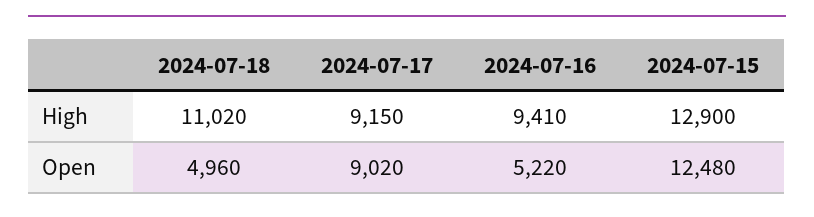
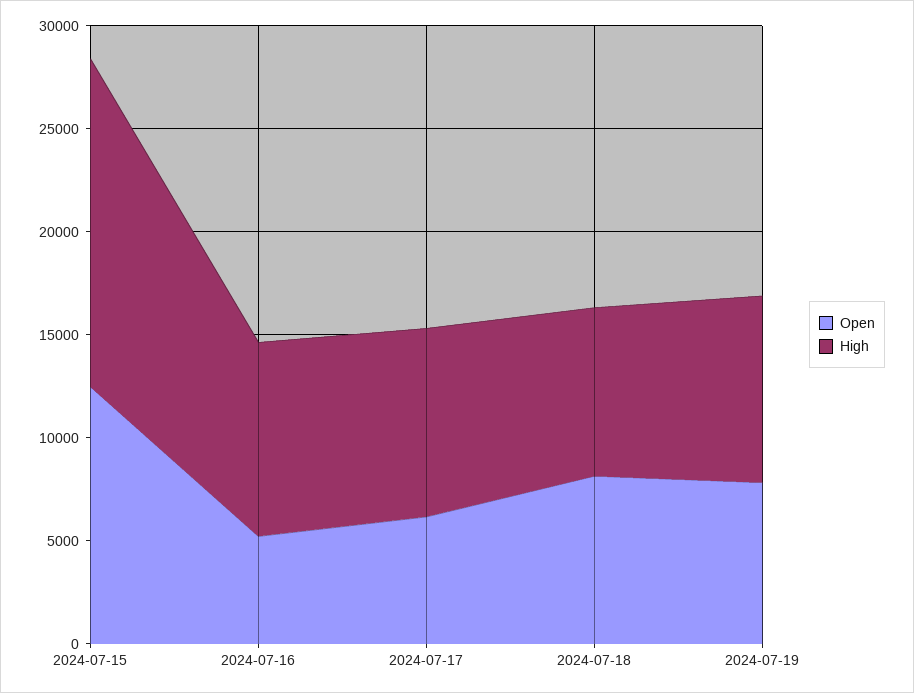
High, 2024-07-18: 11020 -> 8000
High, 2024-07-15: 12900 -> 16000
Open, 2024-07-18: 4960 -> 8000
Open, 2024-07-17: 9020 -> 6000
Open, 2024-07-19: none -> 8000
High, 2024-07-19: none -> 9000

